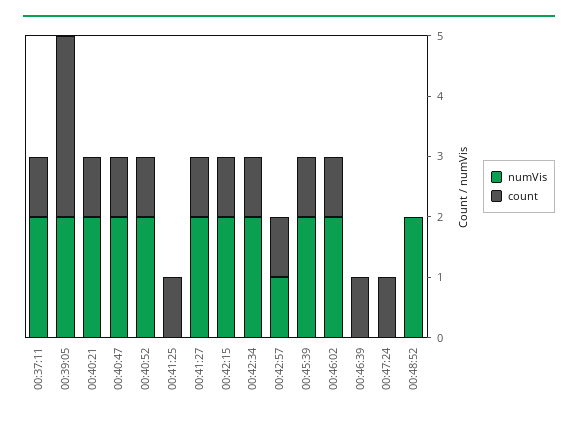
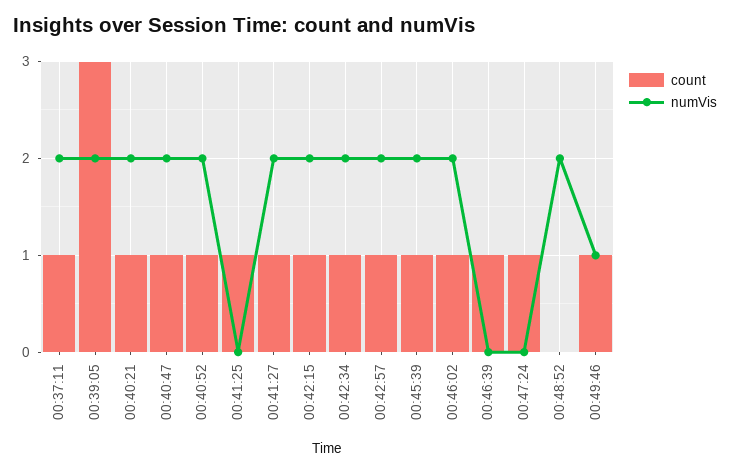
numVis, 00:42:57: 1 -> 2
count, 00:49:46: none -> 1
numVis, 00:49:46: none -> 1

